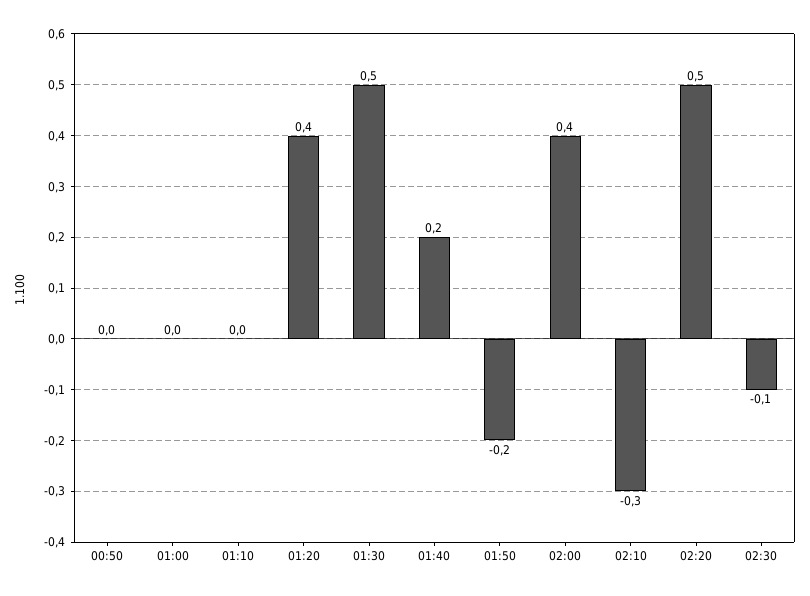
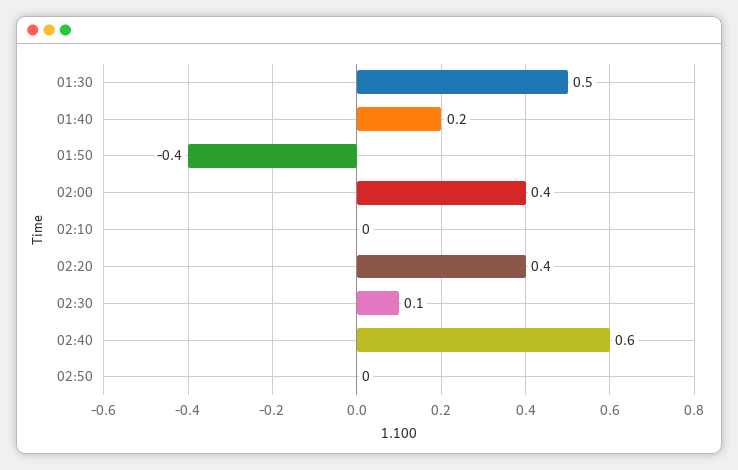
00:50: 0 -> none
01:00: 0 -> none
01:10: 0 -> none
01:20: 0.4 -> none
01:50: -0.2 -> -0.4
02:10: -0.3 -> 0
02:20: 0.5 -> 0.4
02:30: -0.1 -> 0.1
02:40: none -> 0.6
02:50: none -> 0

